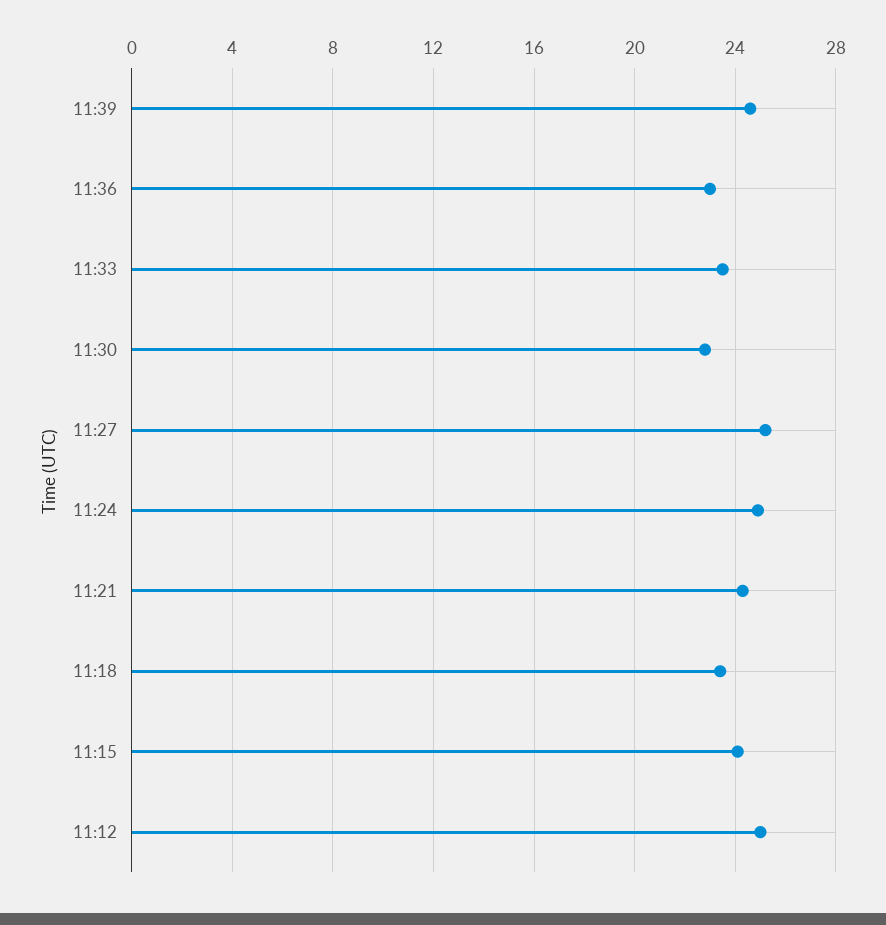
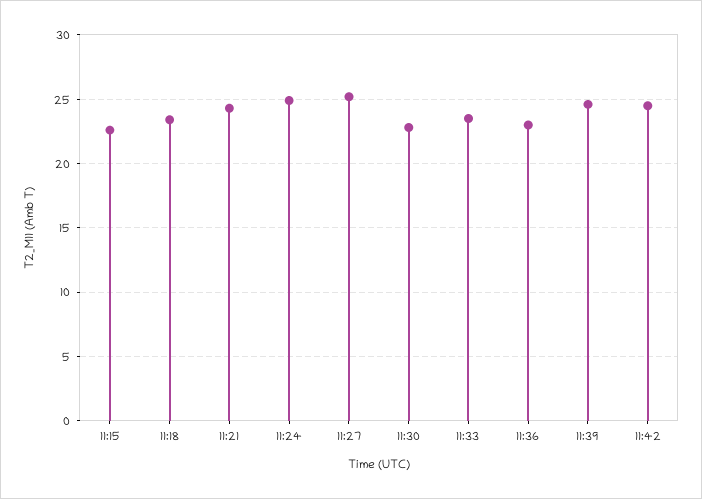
11:15: 24 -> 22.5
11:12: 25 -> none
11:42: none -> 24.5

